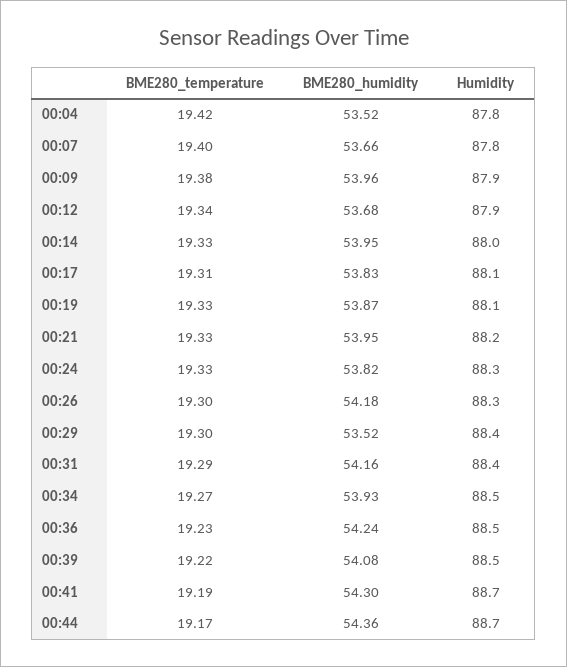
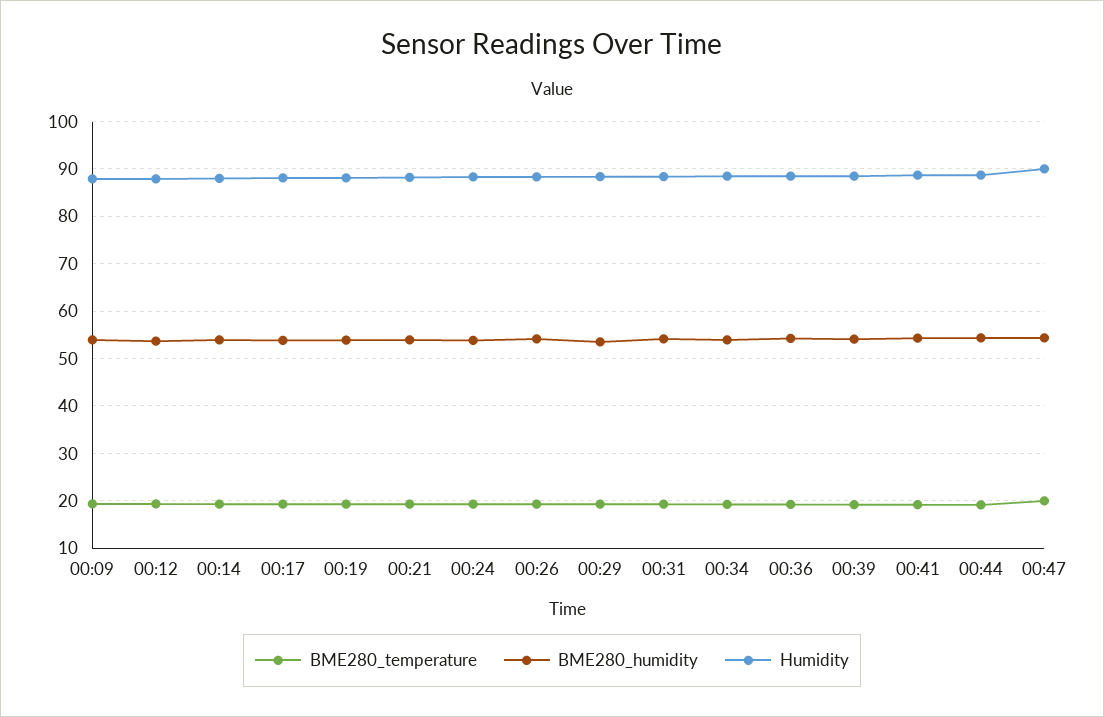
BME280_temperature, 00:04: 19.42 -> none
BME280_humidity, 00:04: 53.52 -> none
Humidity, 00:04: 87.8 -> none
BME280_temperature, 00:07: 19.4 -> none
BME280_humidity, 00:07: 53.66 -> none
Humidity, 00:07: 87.8 -> none
BME280_temperature, 00:47: none -> 20
BME280_humidity, 00:47: none -> 54
Humidity, 00:47: none -> 90

